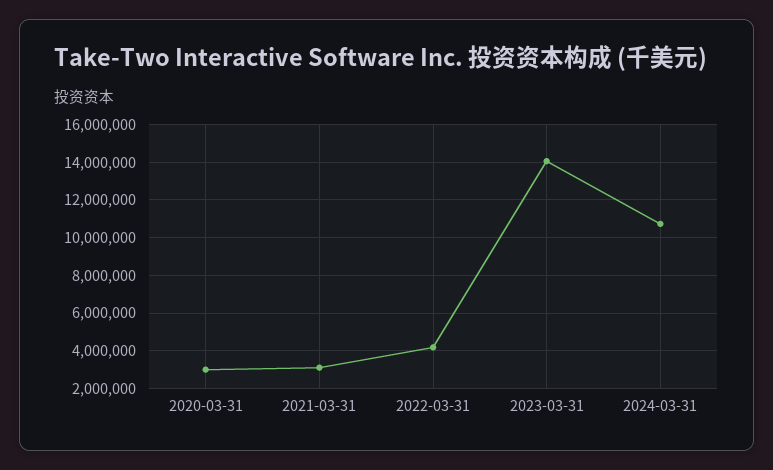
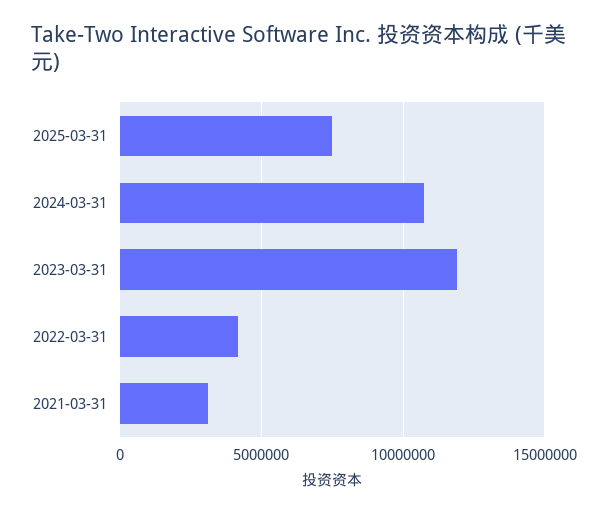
2020-03-31: 3000000 -> none
2023-03-31: 14000000 -> 12000000
2025-03-31: none -> 7500000

